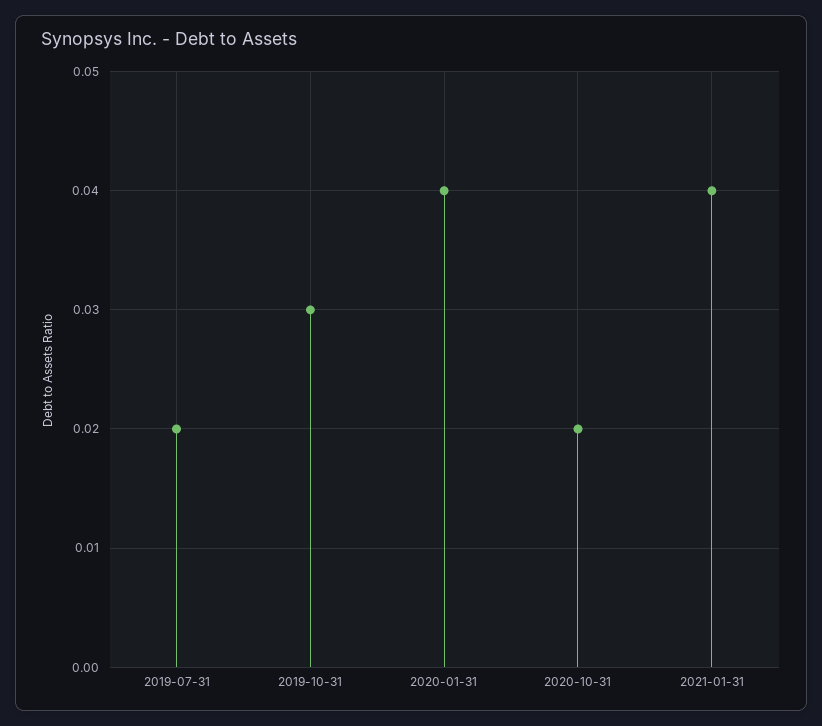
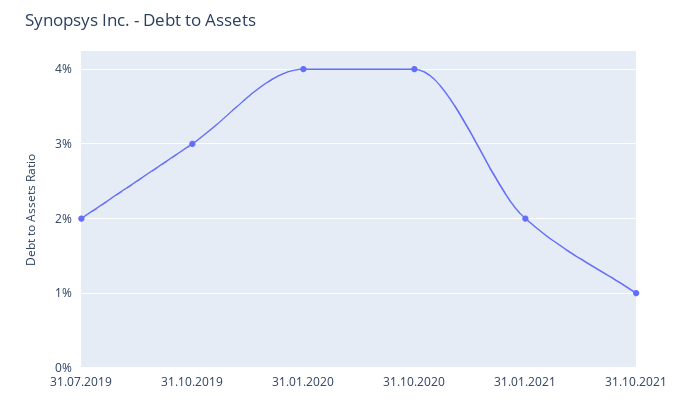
2020-10-31: 0.02 -> 0.04
2021-01-31: 0.04 -> 0.02
31.10.2021: none -> 0.01

